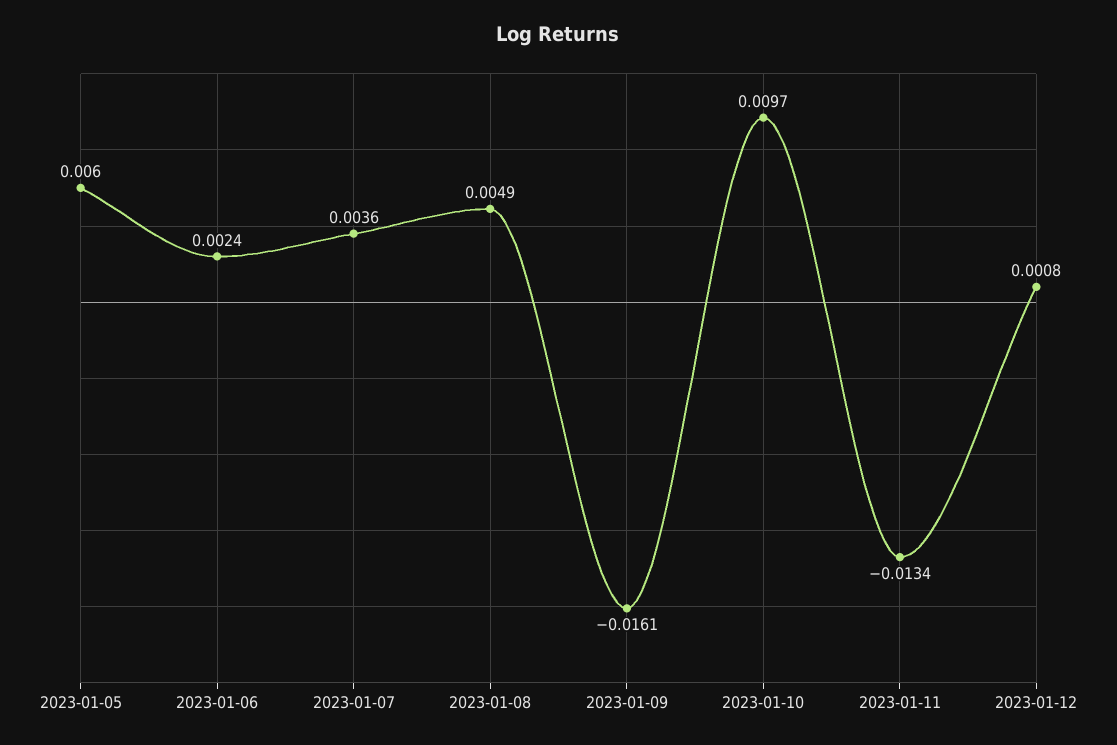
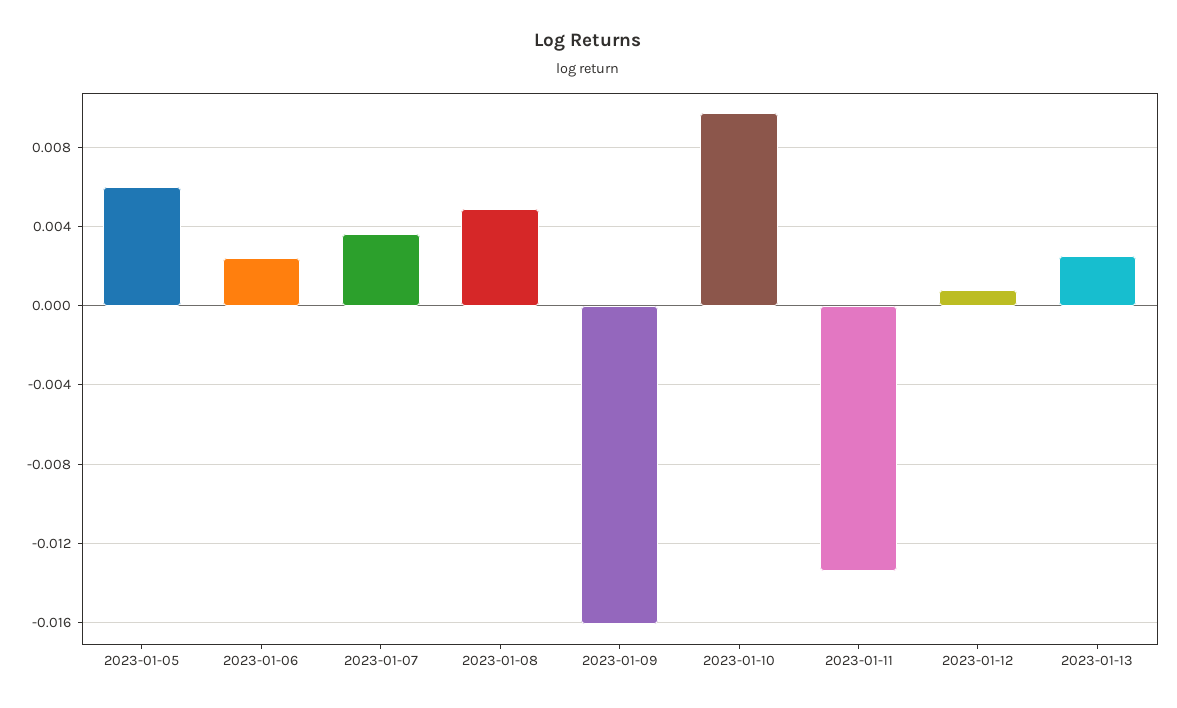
2023-01-13: none -> 0.0025

